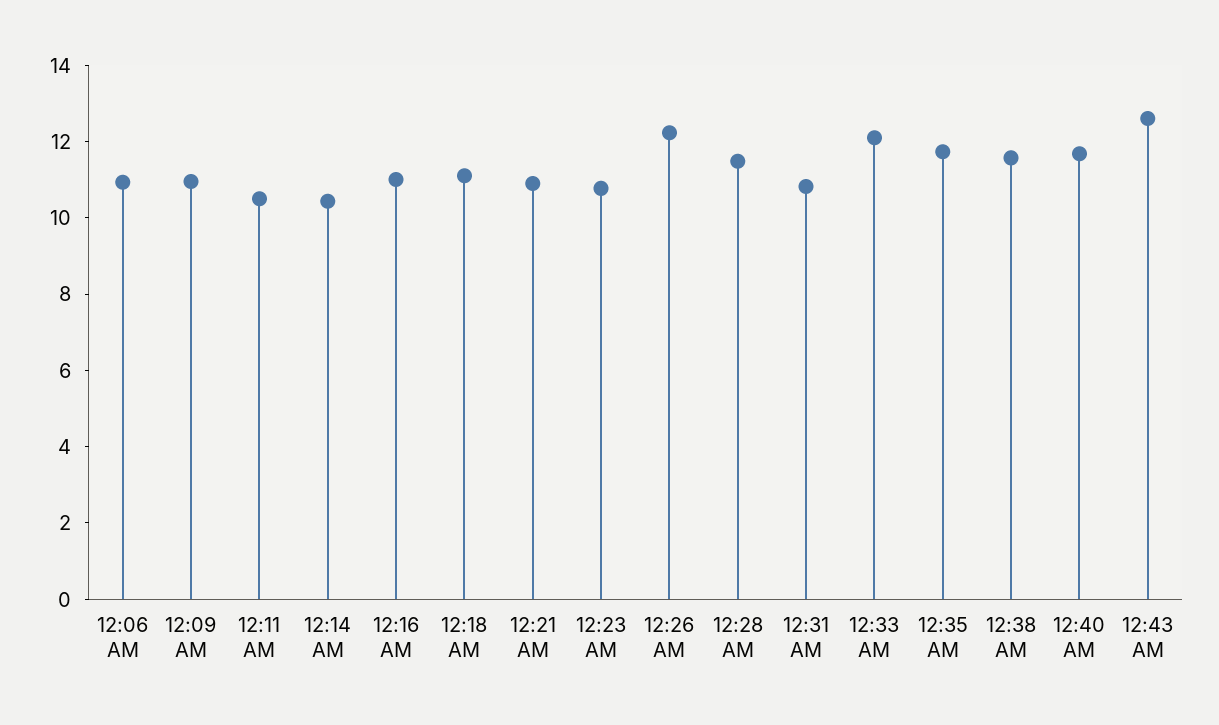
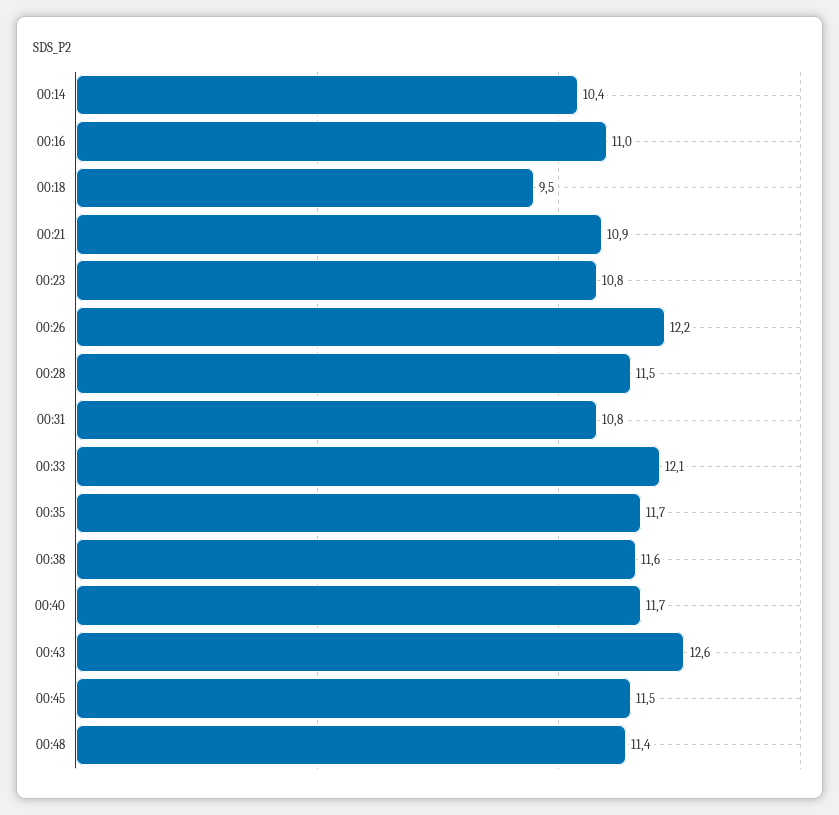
12:06 AM: 11 -> none
12:09 AM: 11 -> none
12:11 AM: 10.5 -> none
12:18 AM: 11 -> 9.5
00:45: none -> 11.5
00:48: none -> 11.4

